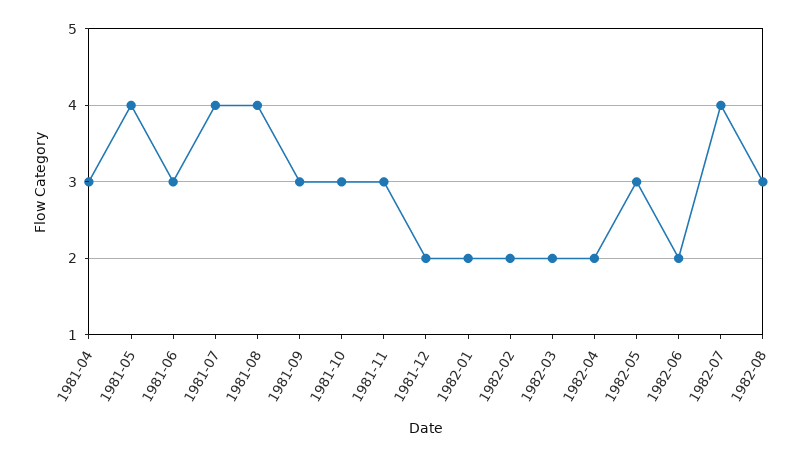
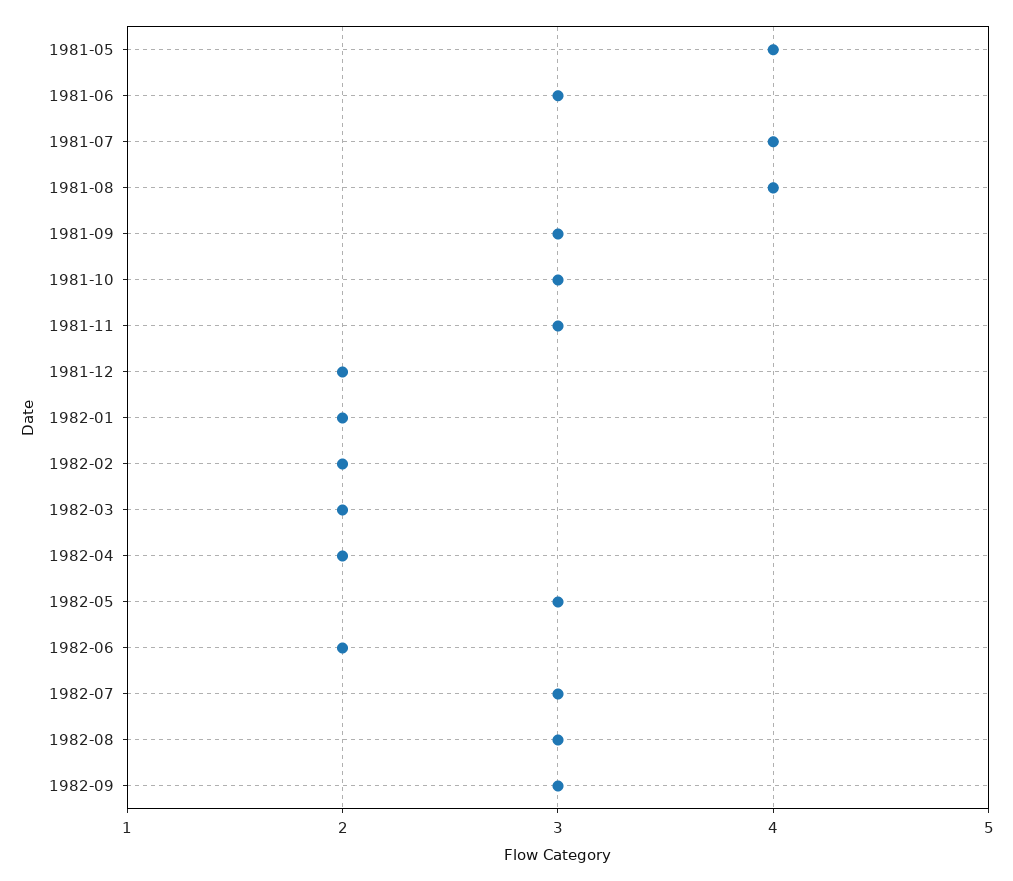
1981-04: 3 -> none
1982-07: 4 -> 3
1982-09: none -> 3

